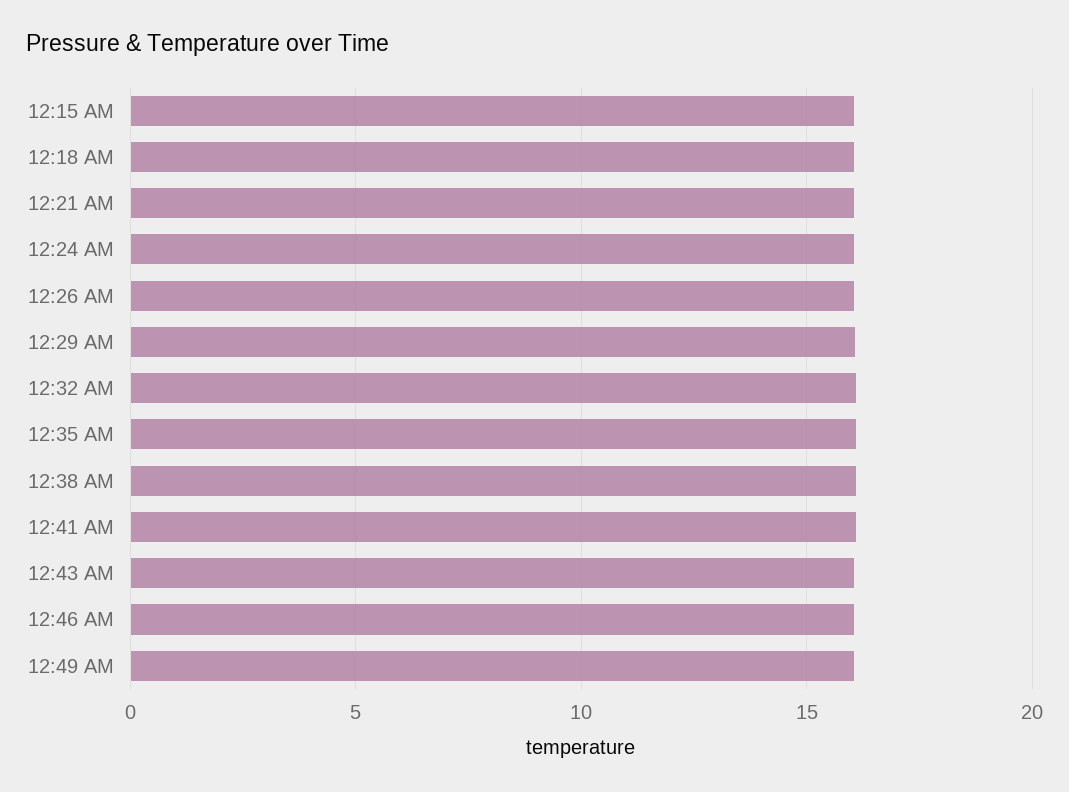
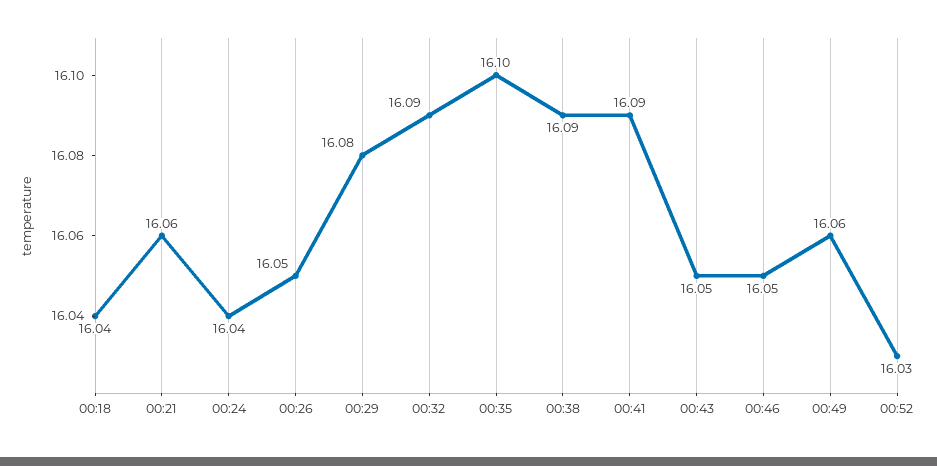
12:15 AM: 16 -> none
00:52: none -> 16.03

